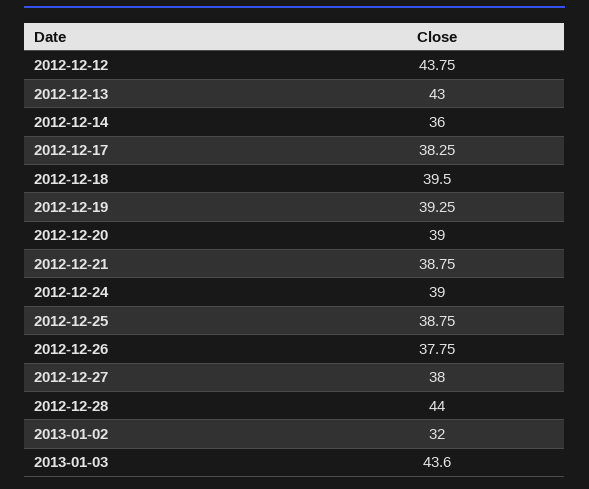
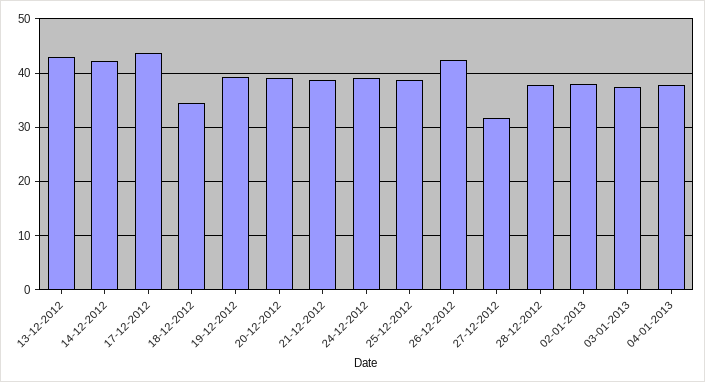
2012-12-12: 43.75 -> none
2012-12-14: 36 -> 42
2012-12-17: 38.25 -> 44
2012-12-18: 39.5 -> 34
2012-12-26: 37.75 -> 42
2012-12-27: 38 -> 32
2012-12-28: 44 -> 38
2013-01-02: 32 -> 38
2013-01-03: 43.6 -> 38
04-01-2013: none -> 38

